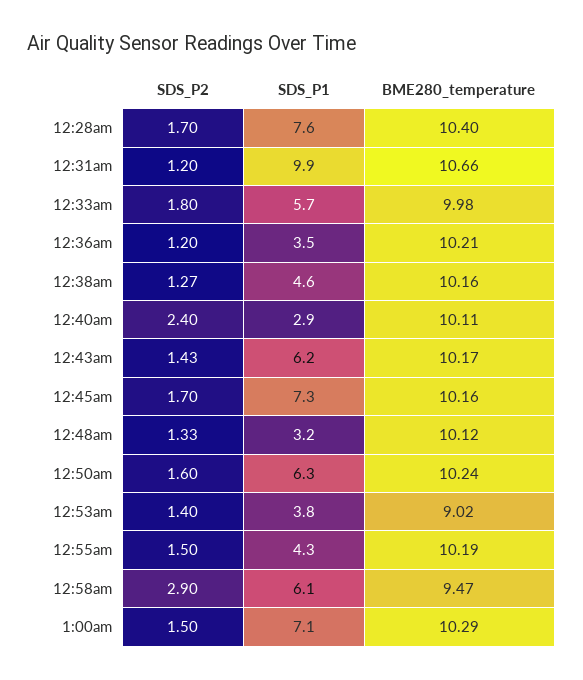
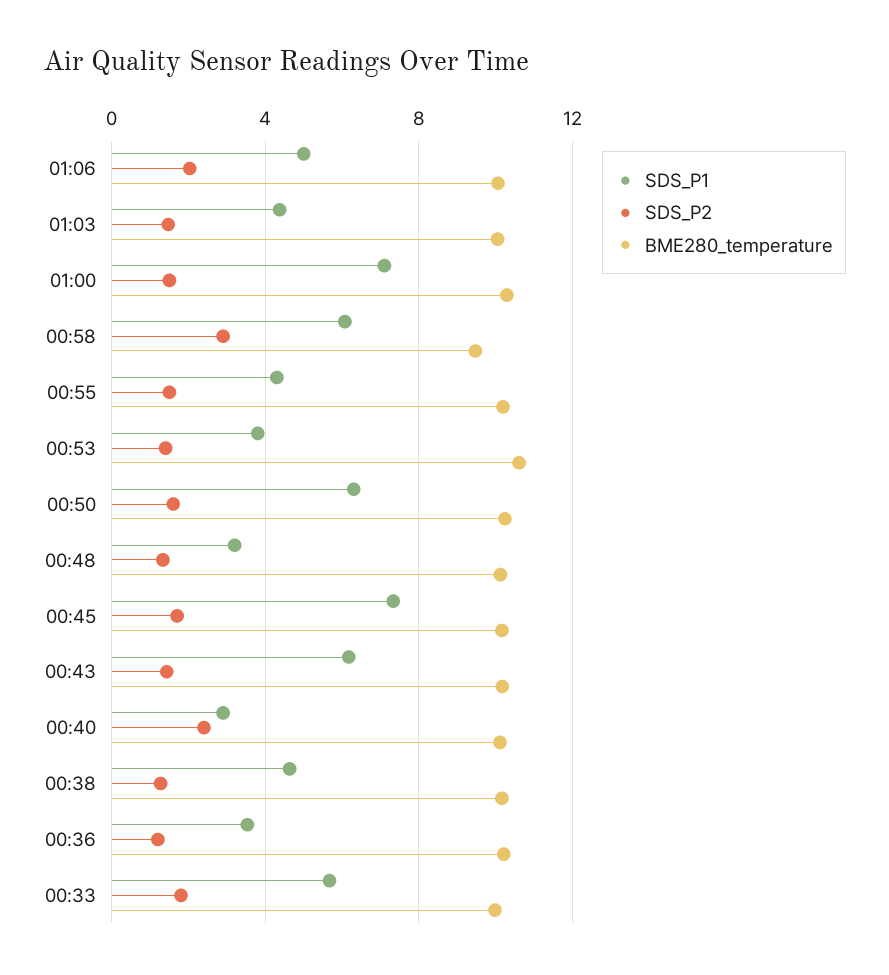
SDS_P2, 12:28am: 1.7 -> none
SDS_P1, 12:28am: 7.6 -> none
BME280_temperature, 12:28am: 10.4 -> none
SDS_P2, 12:31am: 1.2 -> none
SDS_P1, 12:31am: 9.9 -> none
BME280_temperature, 12:31am: 10.66 -> none
BME280_temperature, 12:53am: 9.02 -> 10.5
SDS_P1, 01:06: none -> 5
SDS_P2, 01:06: none -> 2
BME280_temperature, 01:06: none -> 10
SDS_P1, 01:03: none -> 4.5
SDS_P2, 01:03: none -> 1.5
BME280_temperature, 01:03: none -> 10

